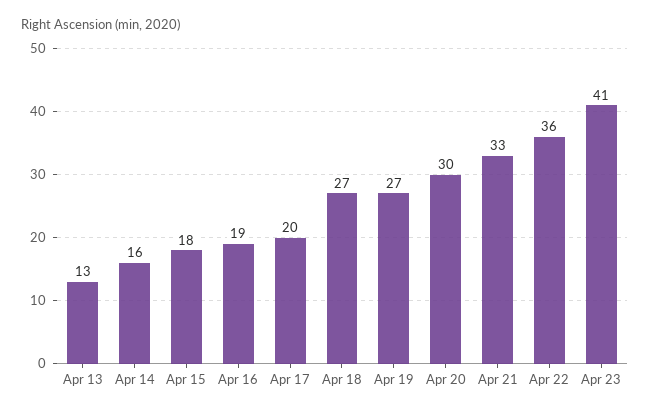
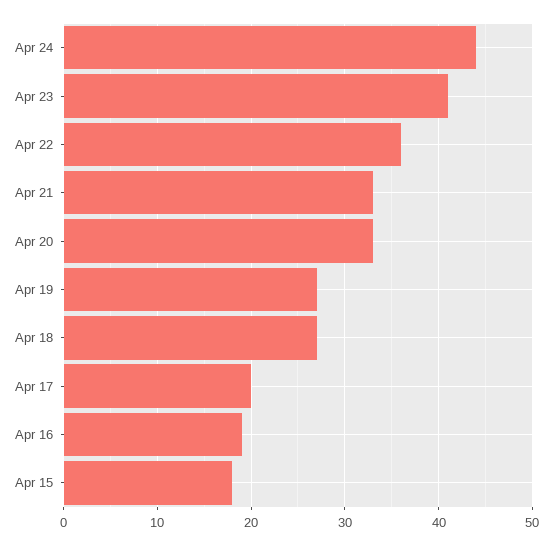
Apr 13: 13 -> none
Apr 14: 16 -> none
Apr 20: 30 -> 33
Apr 24: none -> 44

